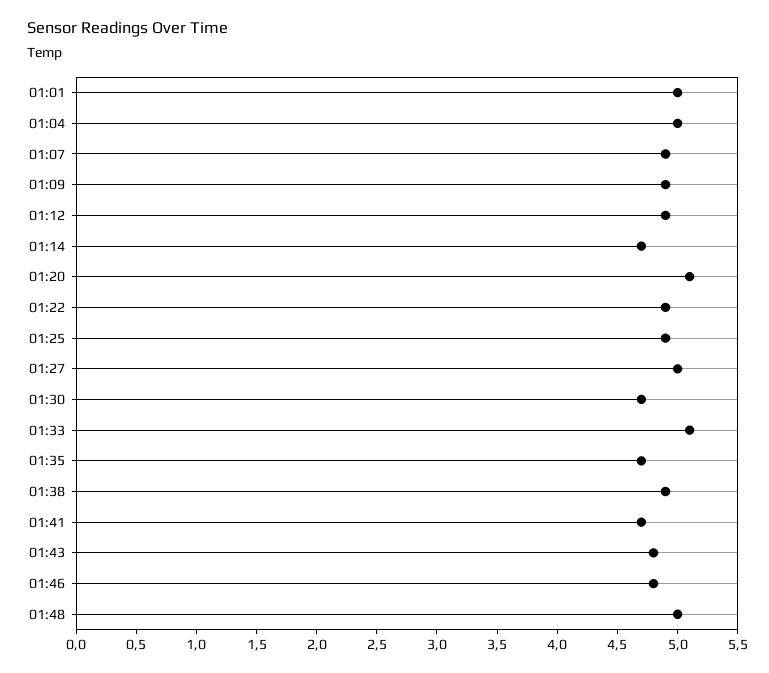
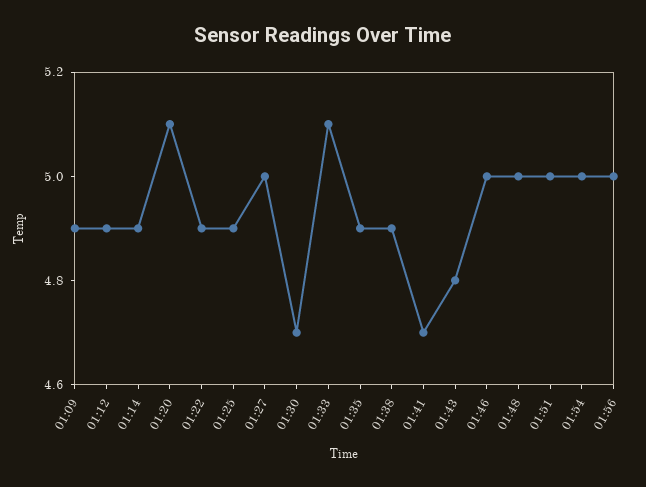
01:01: 5 -> none
01:04: 5 -> none
01:07: 4.9 -> none
01:14: 4.7 -> 4.9
01:35: 4.7 -> 4.9
01:46: 4.8 -> 5
01:51: none -> 5
01:54: none -> 5
01:56: none -> 5

